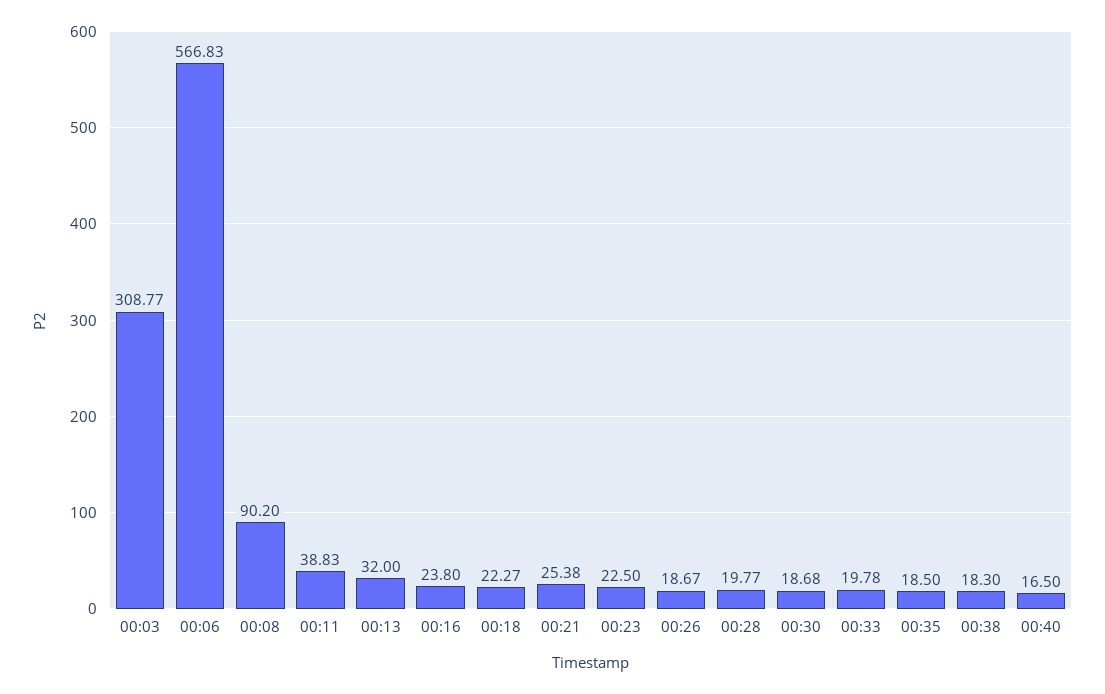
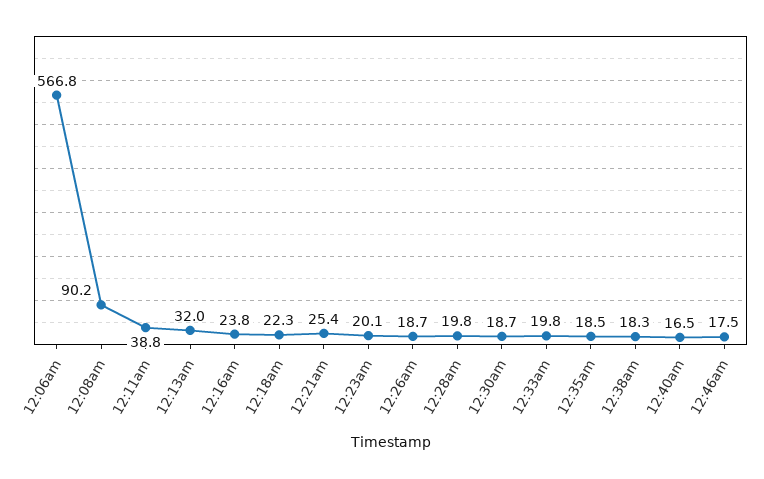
00:03: 308.77 -> none
00:23: 22.5 -> 20.1
12:46am: none -> 17.5

